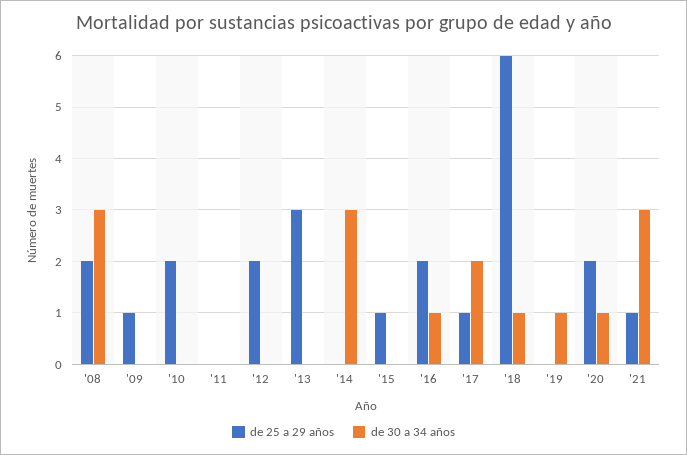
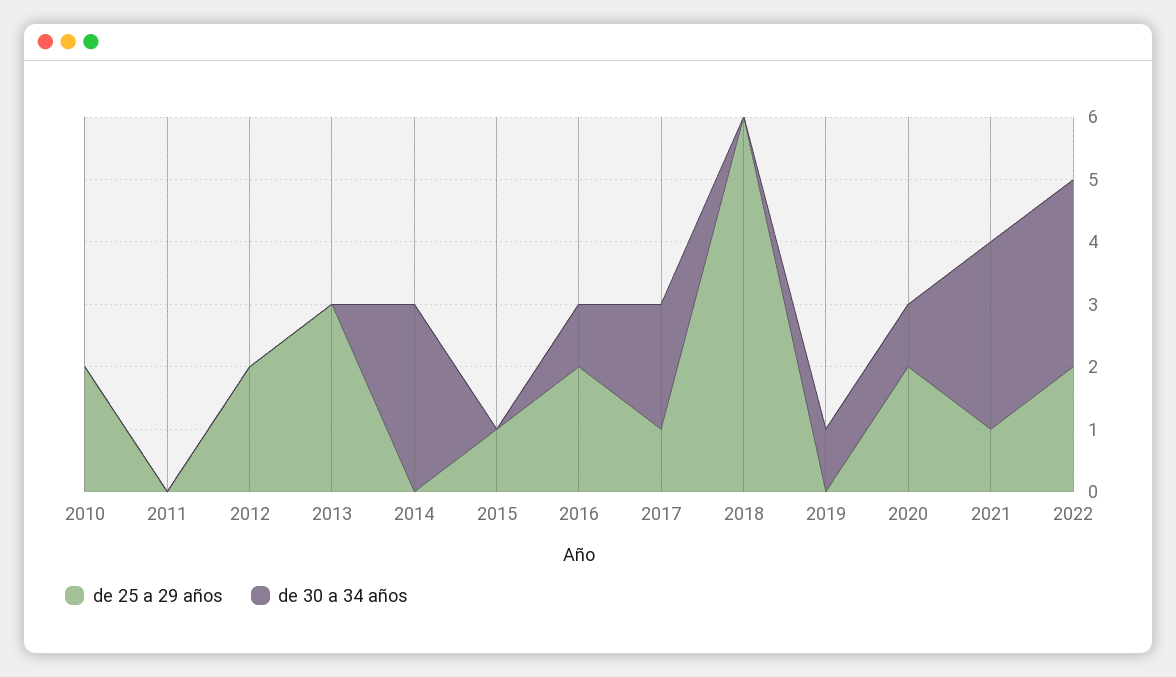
de 25 a 29 años, '08: 2 -> none
de 30 a 34 años, '08: 3 -> none
de 25 a 29 años, '09: 1 -> none
de 30 a 34 años, '09: 0 -> none
de 30 a 34 años, '18: 1 -> 0
de 25 a 29 años, 2022: none -> 2
de 30 a 34 años, 2022: none -> 3

